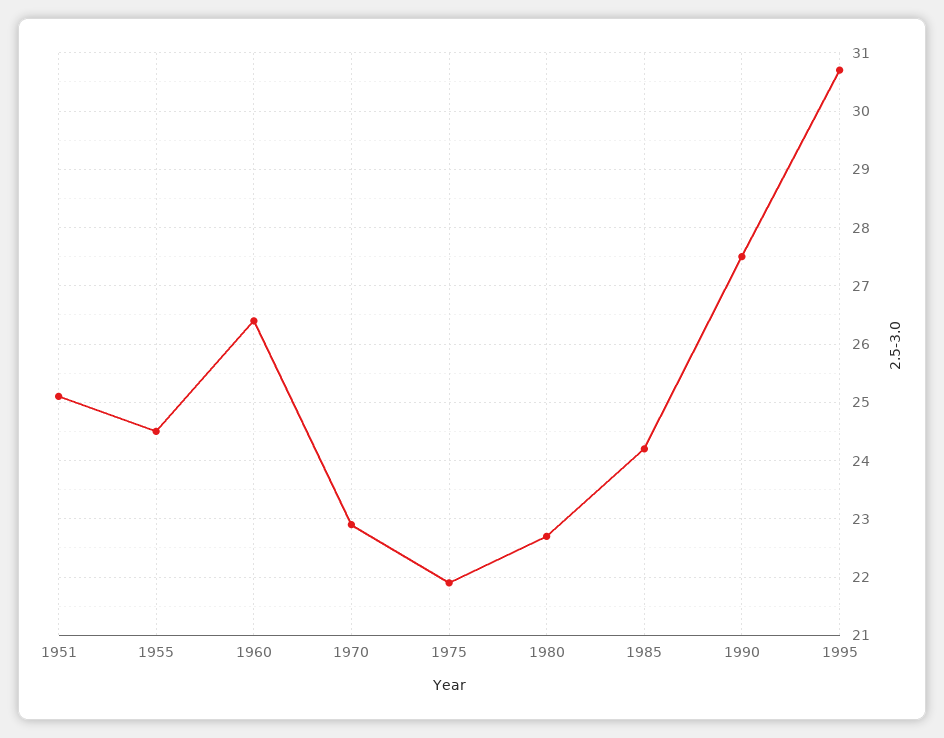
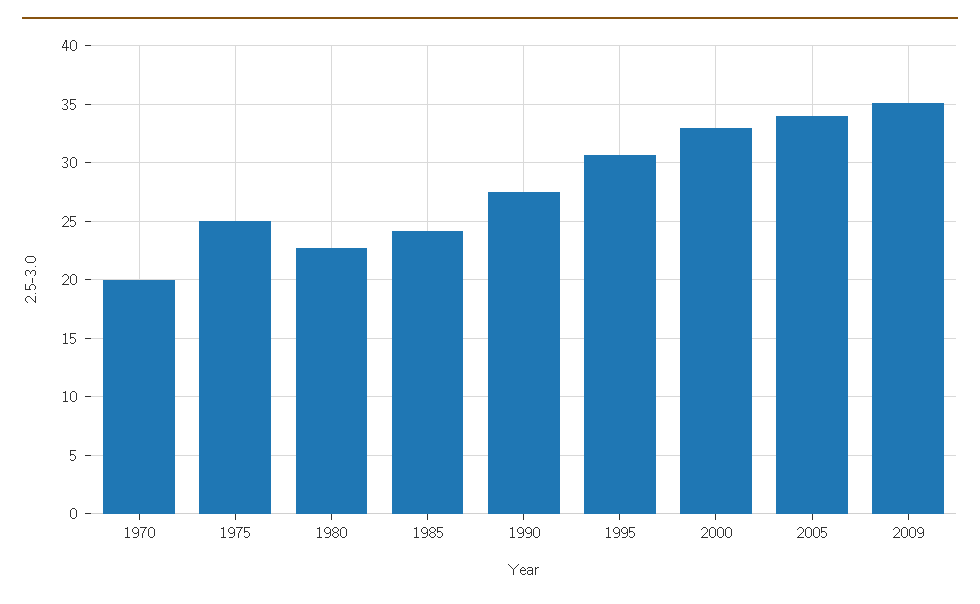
1951: 25 -> none
1955: 24.5 -> none
1960: 26.5 -> none
1970: 23 -> 20
1975: 22 -> 25
2000: none -> 33
2005: none -> 34
2009: none -> 35

